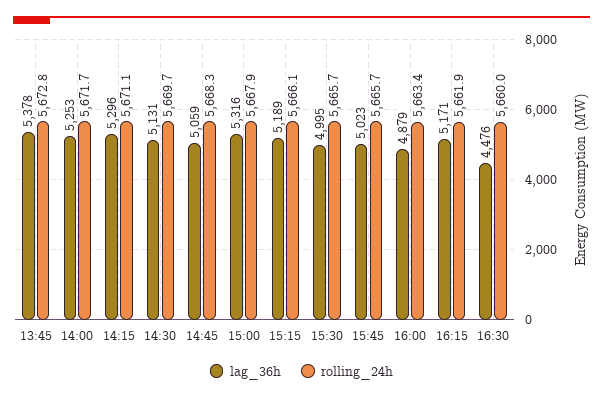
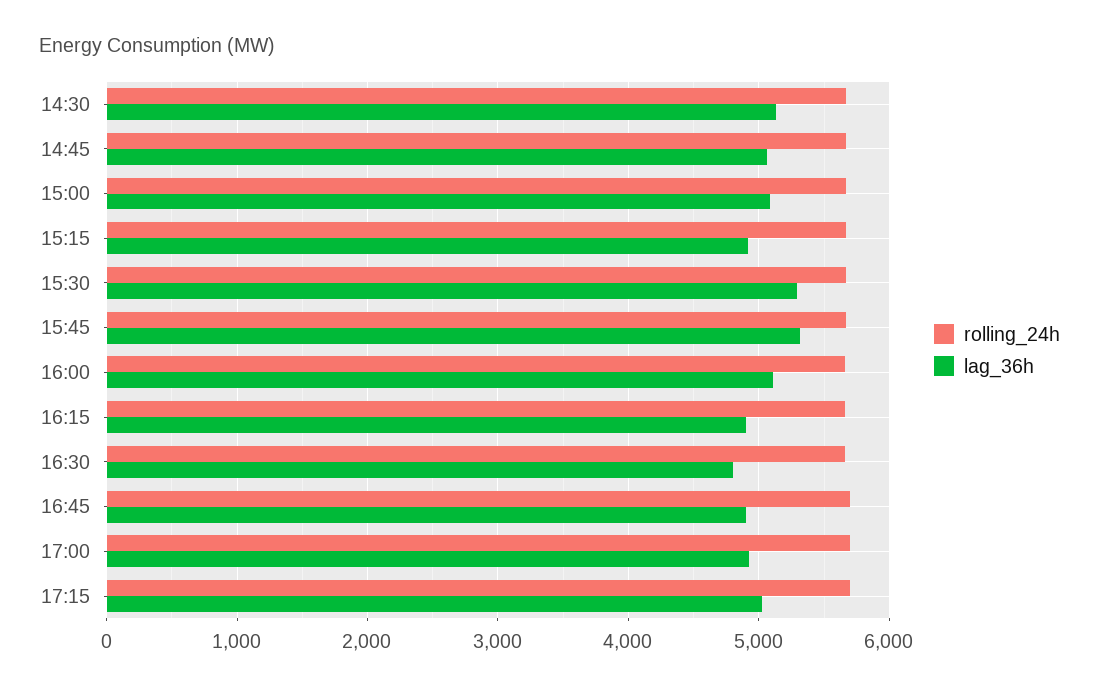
lag_36h, 13:45: 5378 -> none
rolling_24h, 13:45: 5672.8 -> none
lag_36h, 14:00: 5253 -> none
rolling_24h, 14:00: 5671.7 -> none
lag_36h, 14:15: 5296 -> none
rolling_24h, 14:15: 5671.1 -> none
lag_36h, 15:00: 5316 -> 5100
lag_36h, 15:15: 5189 -> 4900
lag_36h, 15:30: 4995 -> 5300
lag_36h, 15:45: 5023 -> 5300
lag_36h, 16:00: 4879 -> 5100
lag_36h, 16:15: 5171 -> 4900
lag_36h, 16:30: 4476 -> 4800
rolling_24h, 16:45: none -> 5700
lag_36h, 16:45: none -> 4900
rolling_24h, 17:00: none -> 5700
lag_36h, 17:00: none -> 4900
rolling_24h, 17:15: none -> 5700
lag_36h, 17:15: none -> 5000

